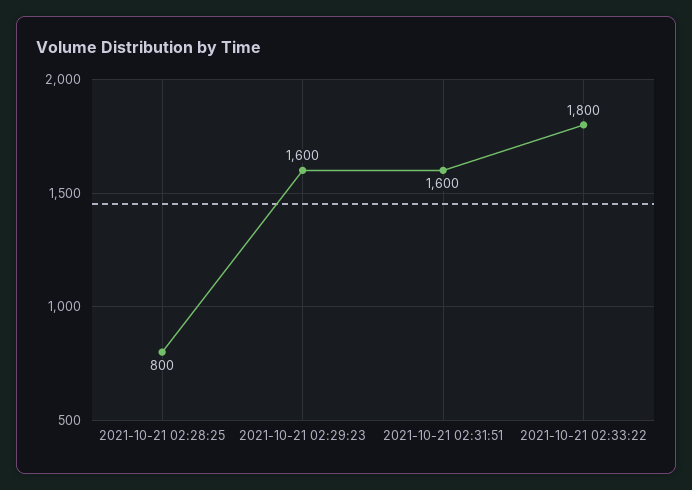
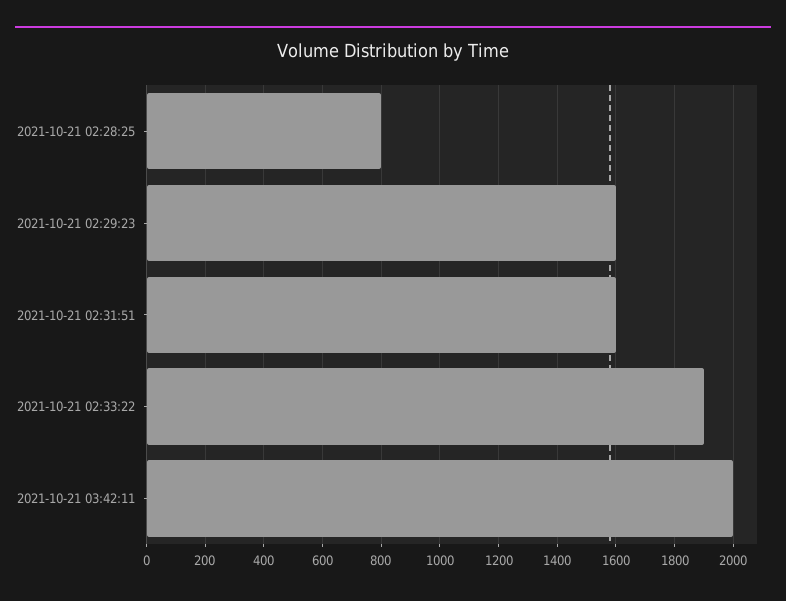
2021-10-21 02:33:22: 1800 -> 1900
2021-10-21 03:42:11: none -> 2000

